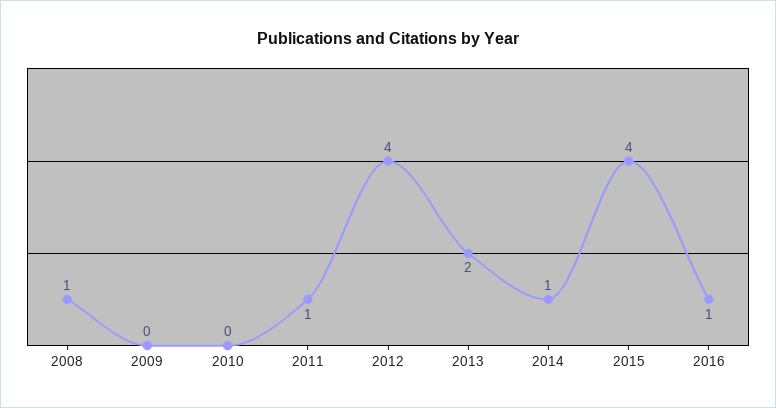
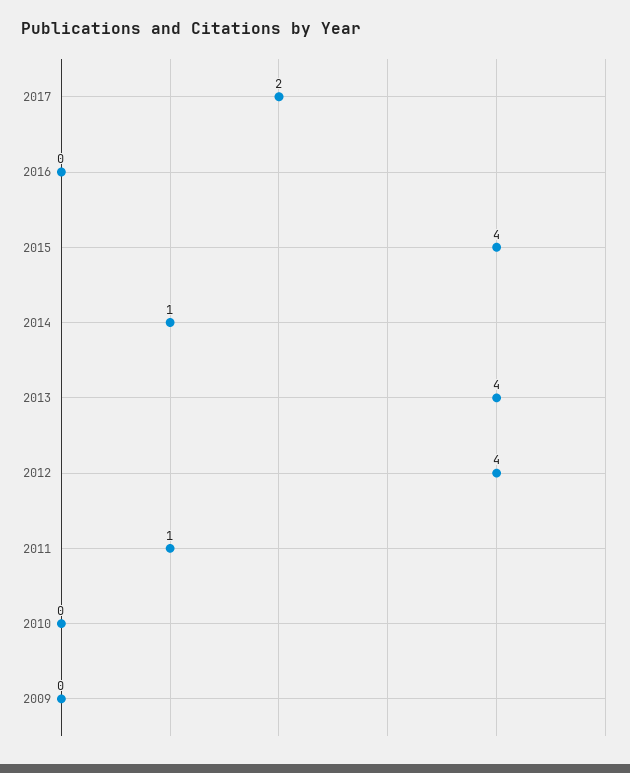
2008: 1 -> none
2013: 2 -> 4
2016: 1 -> 0
2017: none -> 2

